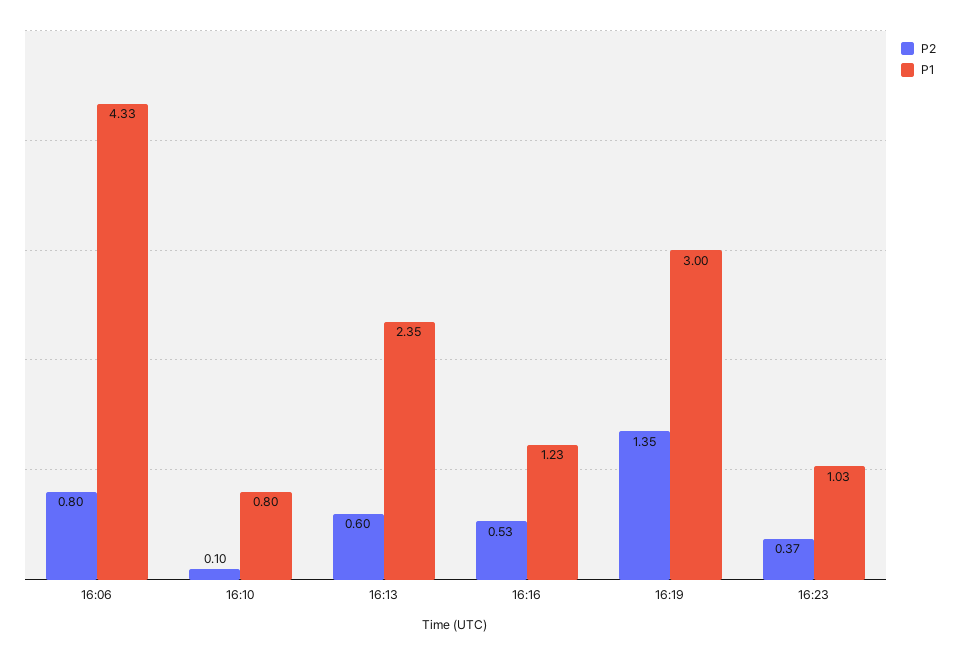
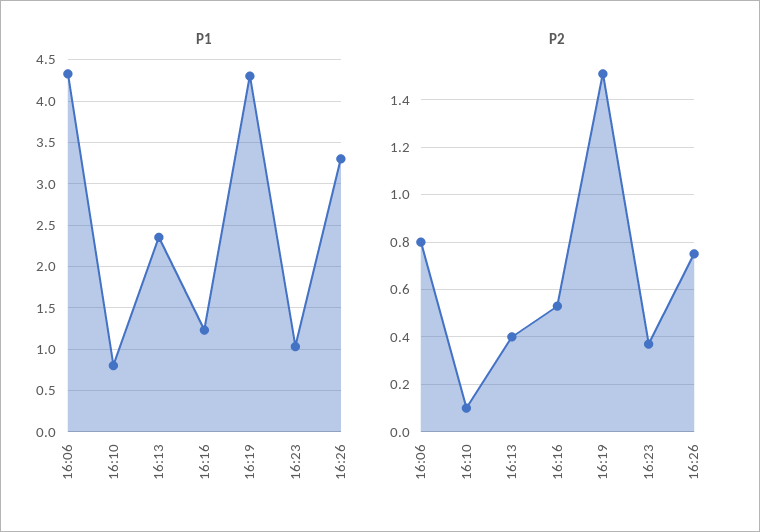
P2, 16:13: 0.6 -> 0.4
P2, 16:19: 1.35 -> 1.5
P1, 16:19: 3 -> 4.3
P1, 16:26: none -> 3.3
P2, 16:26: none -> 0.75

